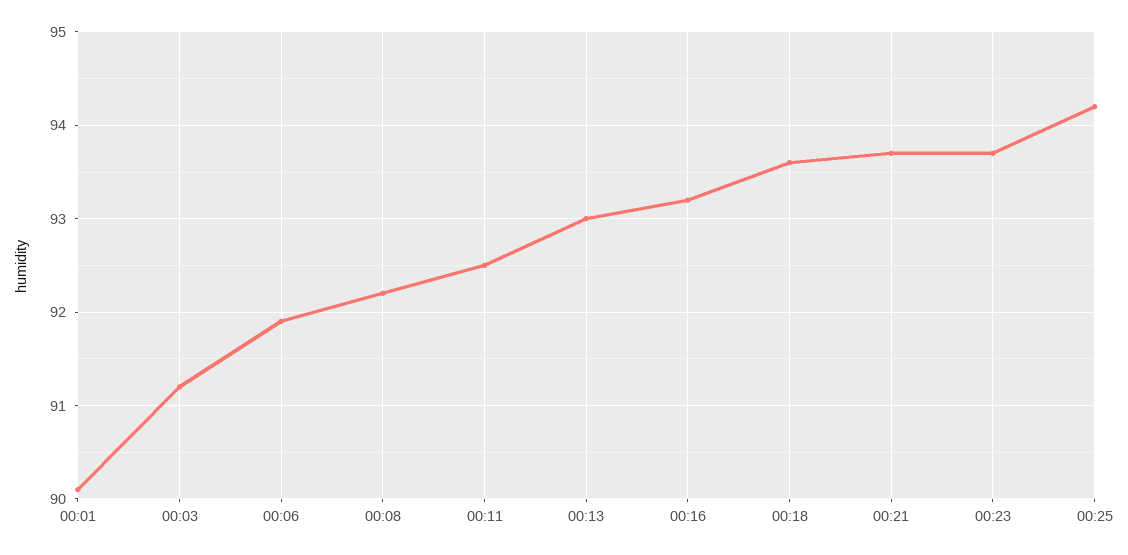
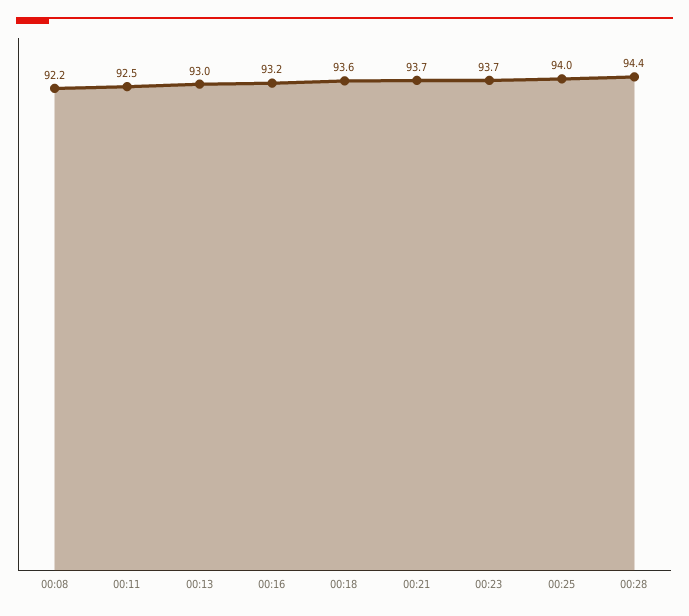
00:01: 90.1 -> none
00:03: 91.2 -> none
00:06: 91.9 -> none
00:25: 94.2 -> 94
00:28: none -> 94.4

